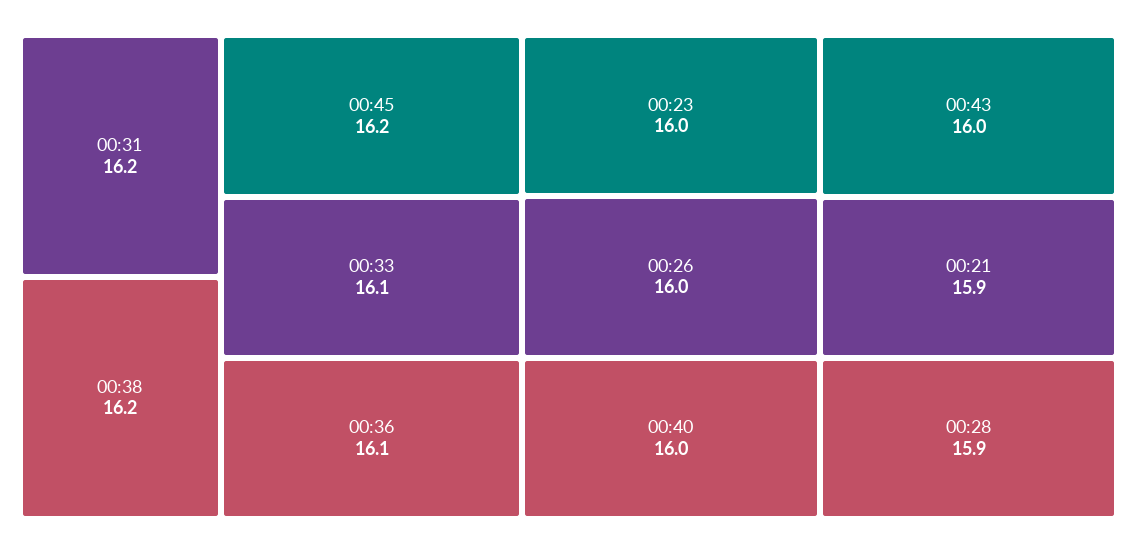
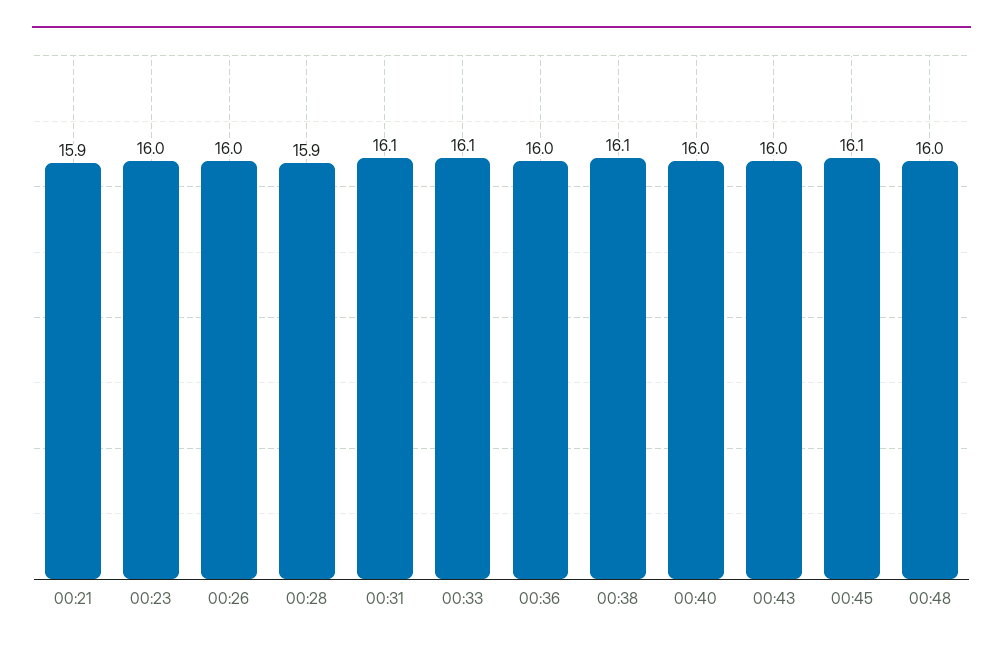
00:31: 16.2 -> 16.1
00:38: 16.2 -> 16.1
00:45: 16.2 -> 16.1
00:36: 16.1 -> 16
00:48: none -> 16

